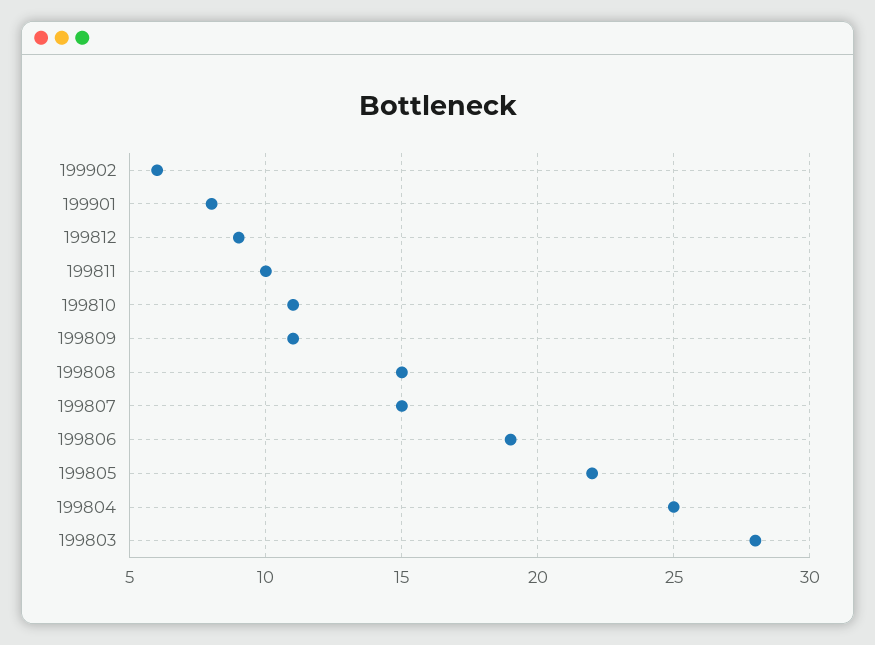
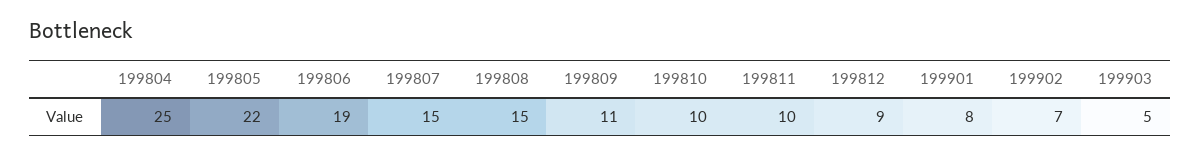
199902: 6 -> 7
199810: 11 -> 10
199803: 28 -> none
199903: none -> 5

